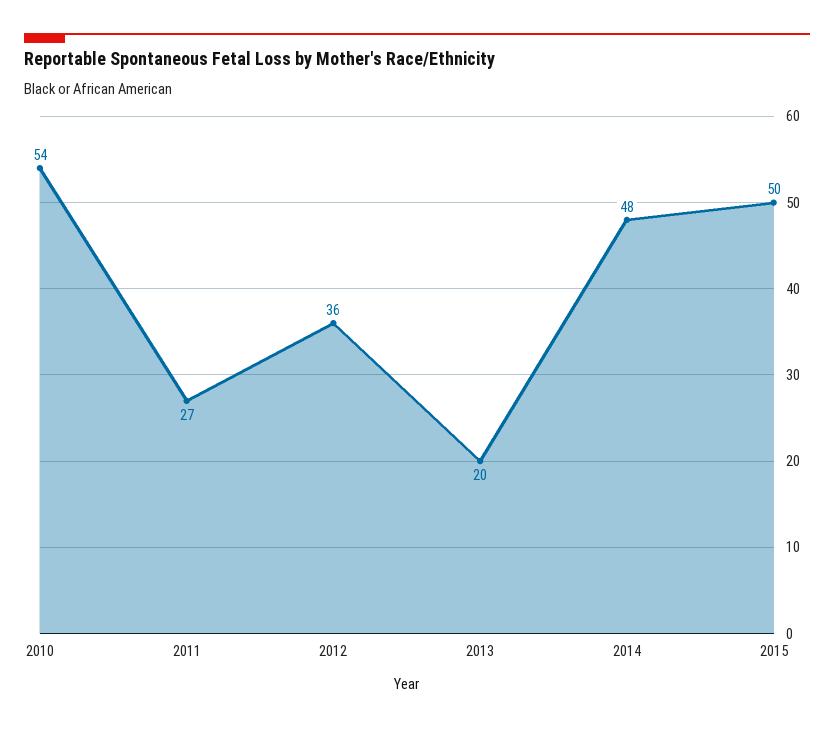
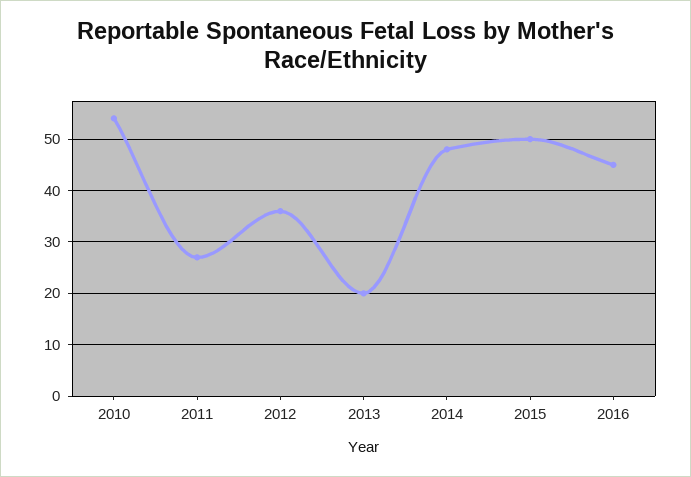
2016: none -> 45

